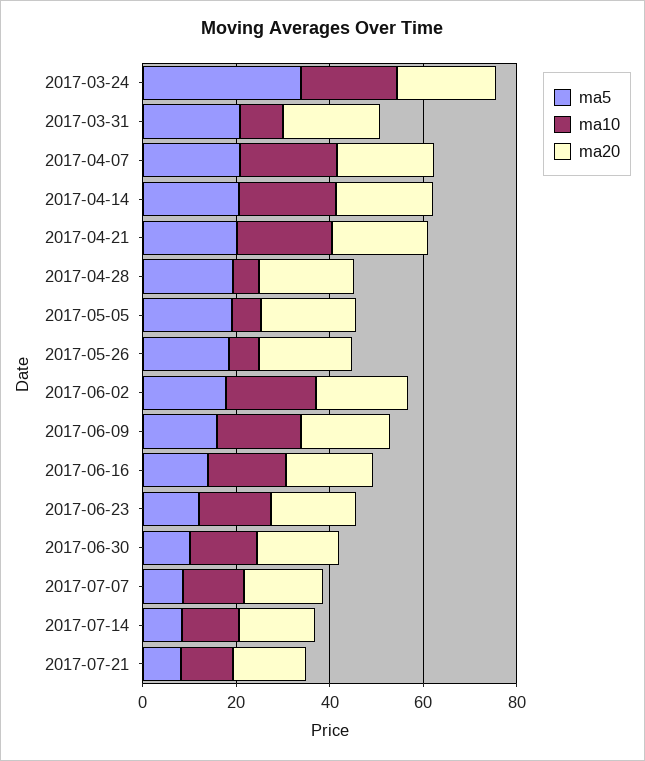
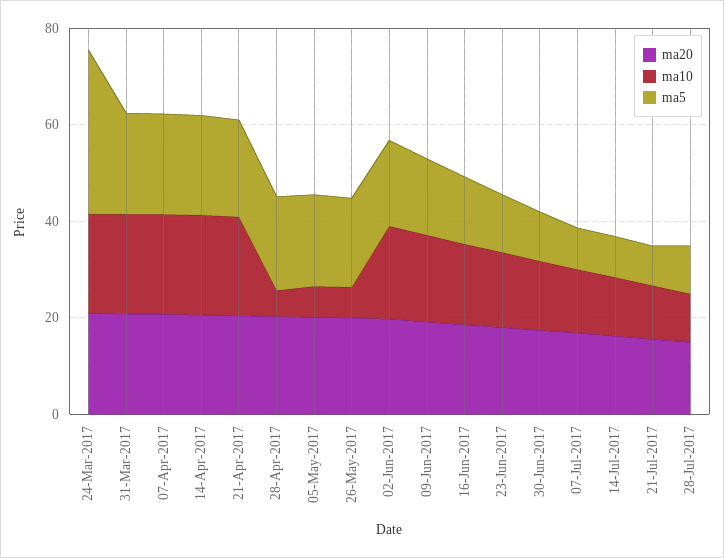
ma10, 2017-03-31: 10 -> 20
ma20, 28-Jul-2017: none -> 15
ma10, 28-Jul-2017: none -> 10
ma5, 28-Jul-2017: none -> 10

